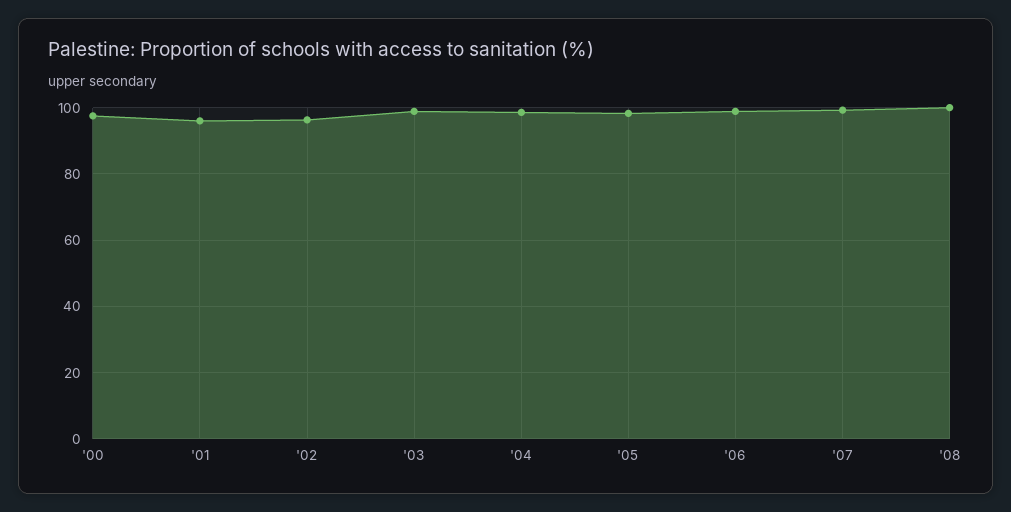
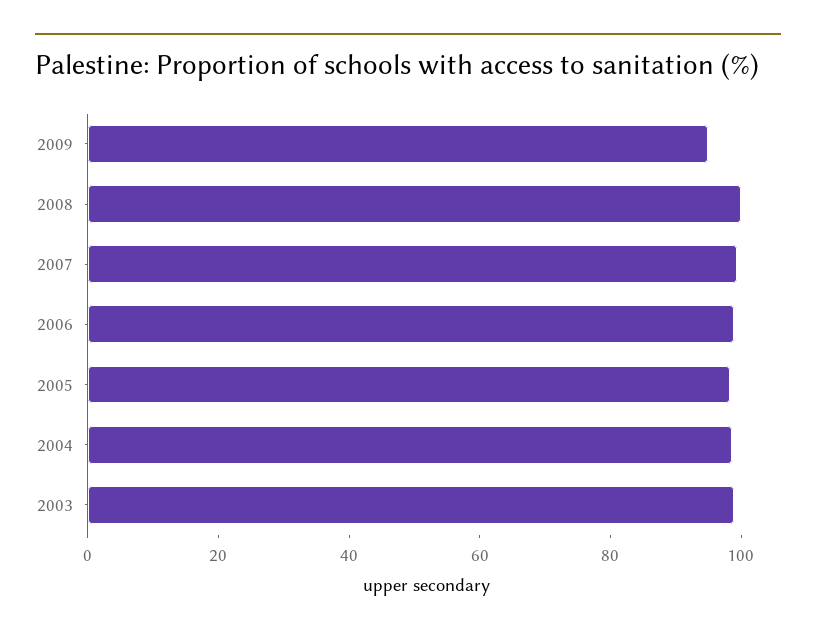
'00: 98 -> none
'01: 96 -> none
'02: 96 -> none
2009: none -> 95

